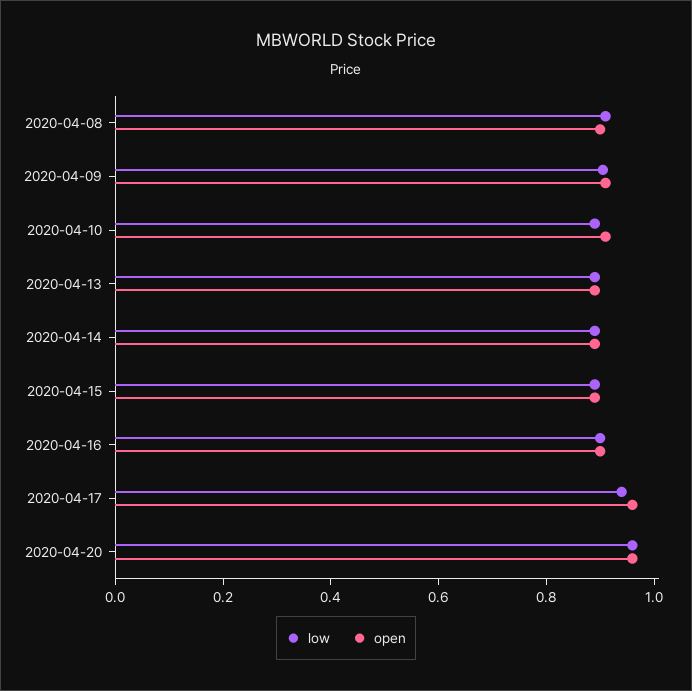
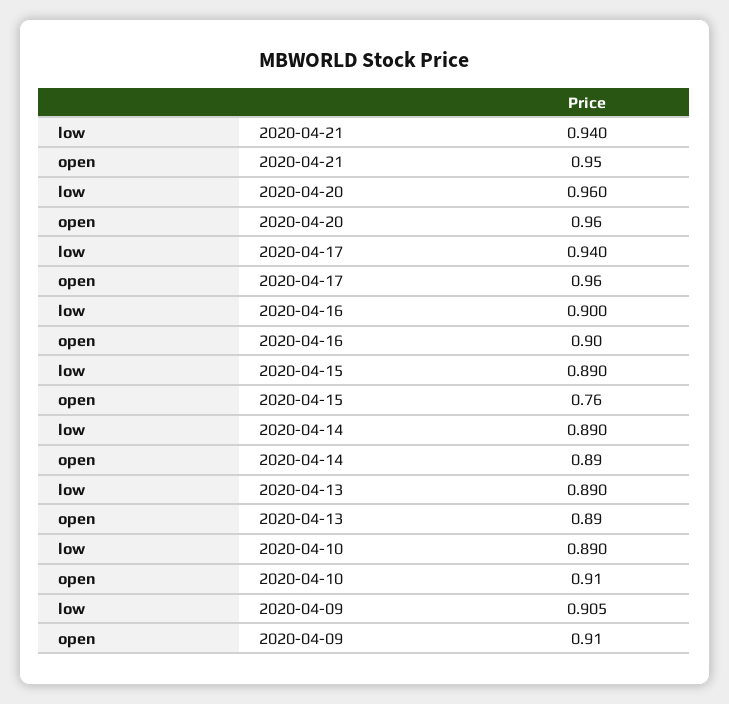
low, 2020-04-08: 0.9 -> none
open, 2020-04-08: 0.9 -> none
open, 2020-04-15: 0.9 -> 0.76
low, 2020-04-21: none -> 0.94
open, 2020-04-21: none -> 0.95

